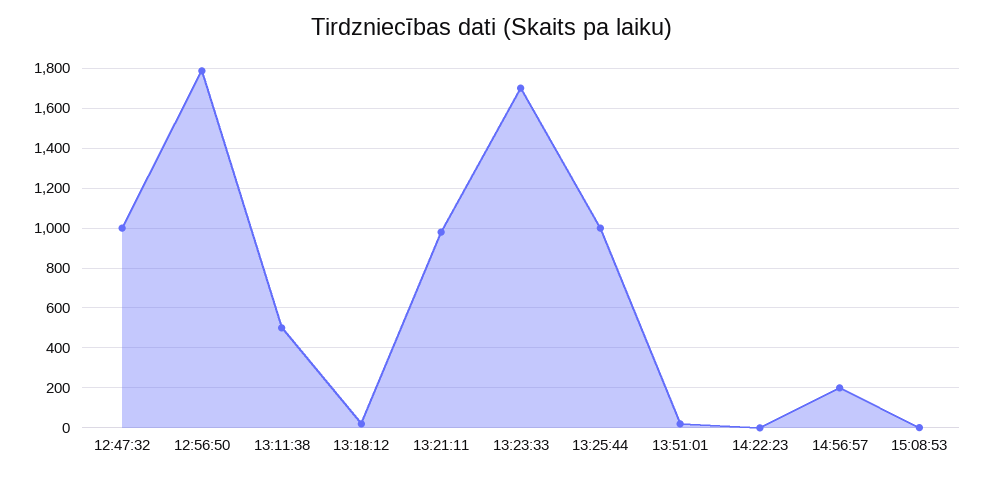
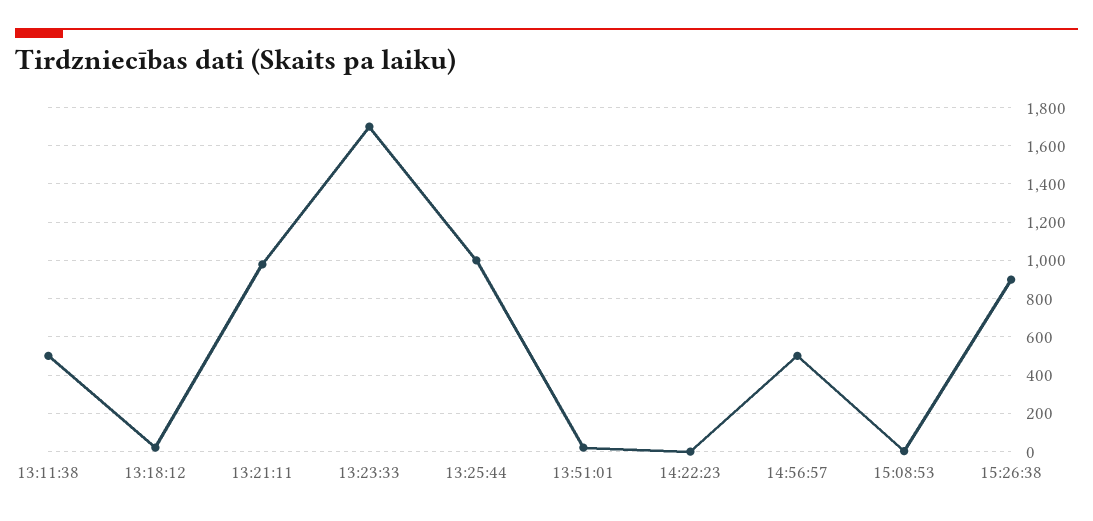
12:47:32: 1000 -> none
12:56:50: 1800 -> none
14:56:57: 200 -> 500
15:26:38: none -> 900

